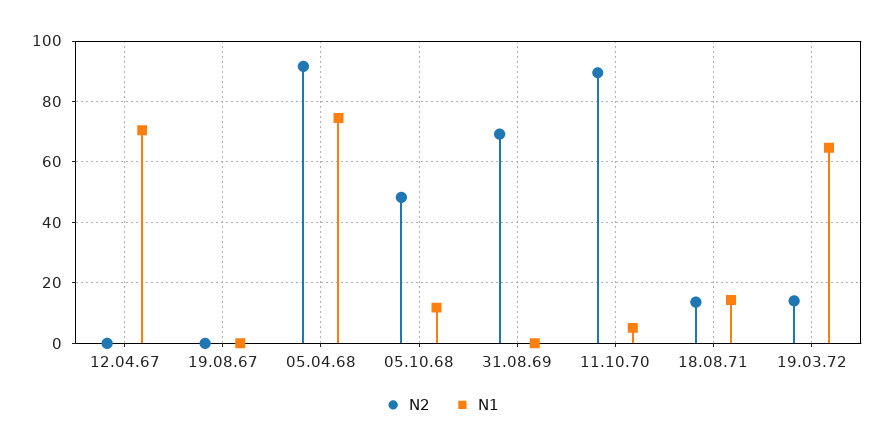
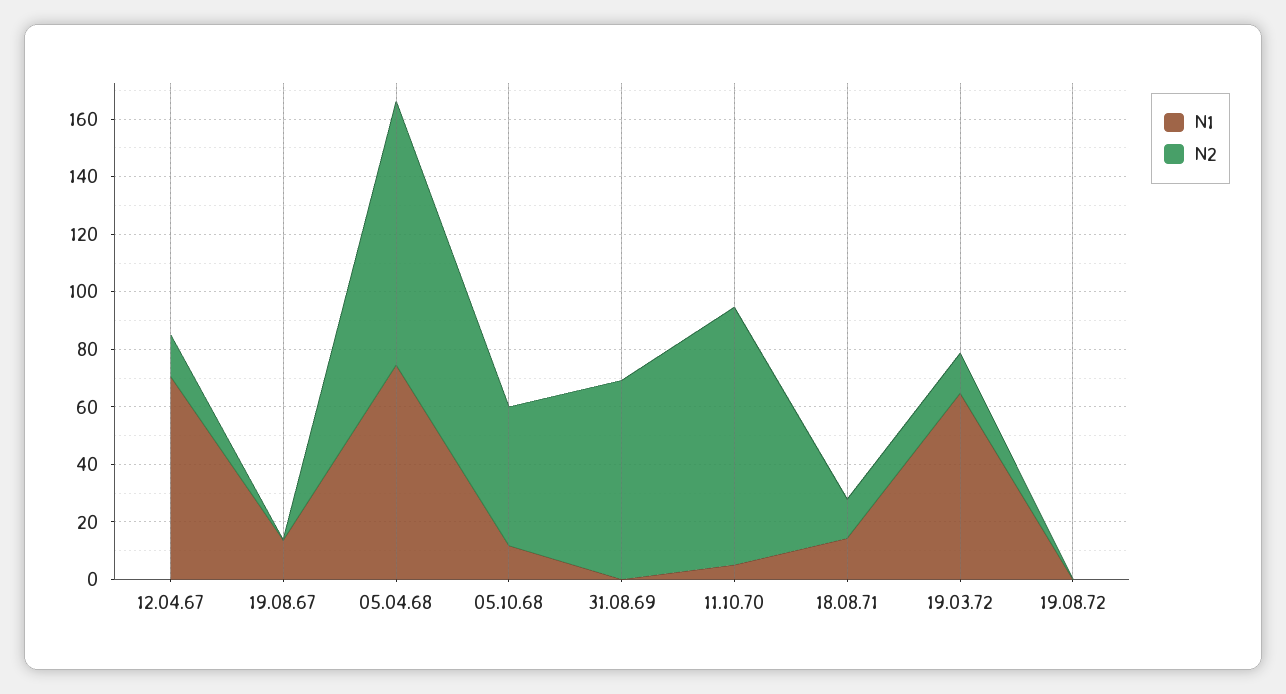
N2, 12.04.67: 0 -> 15
N1, 19.08.67: 0 -> 15
N1, 19.08.72: none -> 0
N2, 19.08.72: none -> 0

